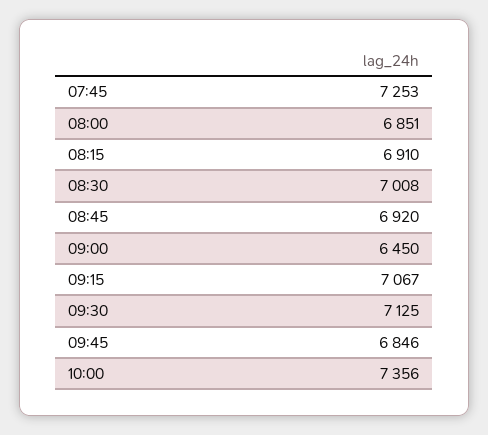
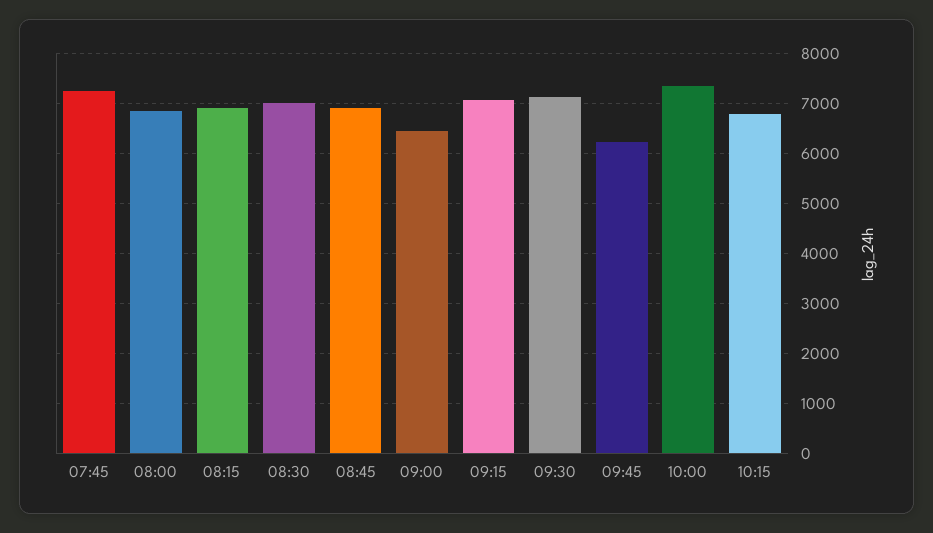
09:45: 6846 -> 6200
10:15: none -> 6800

